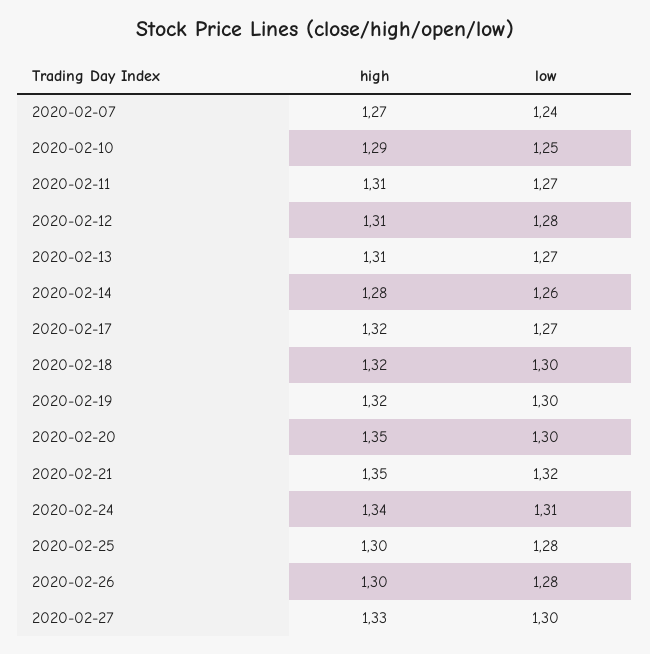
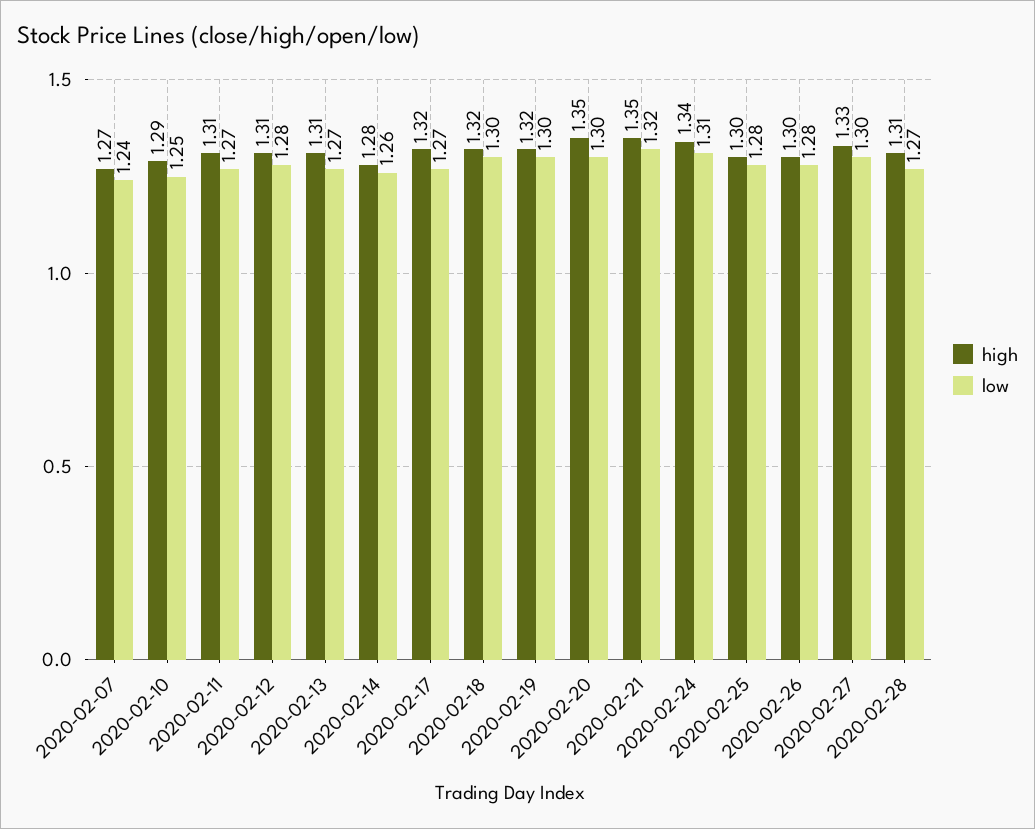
high, 2020-02-28: none -> 1.31
low, 2020-02-28: none -> 1.27

